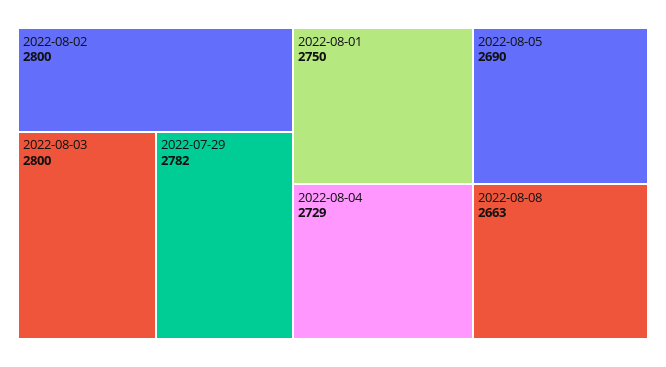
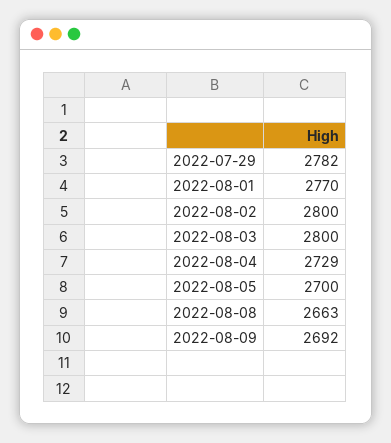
2022-08-01: 2750 -> 2770
2022-08-05: 2690 -> 2700
2022-08-09: none -> 2692

